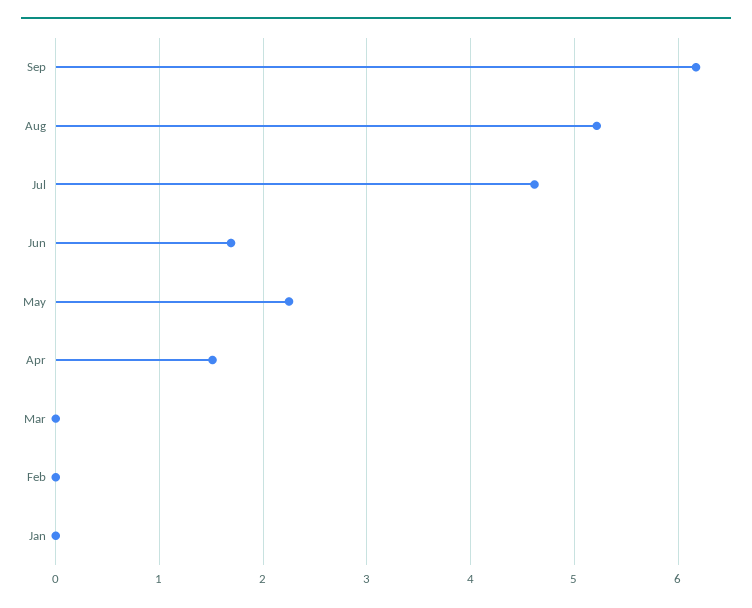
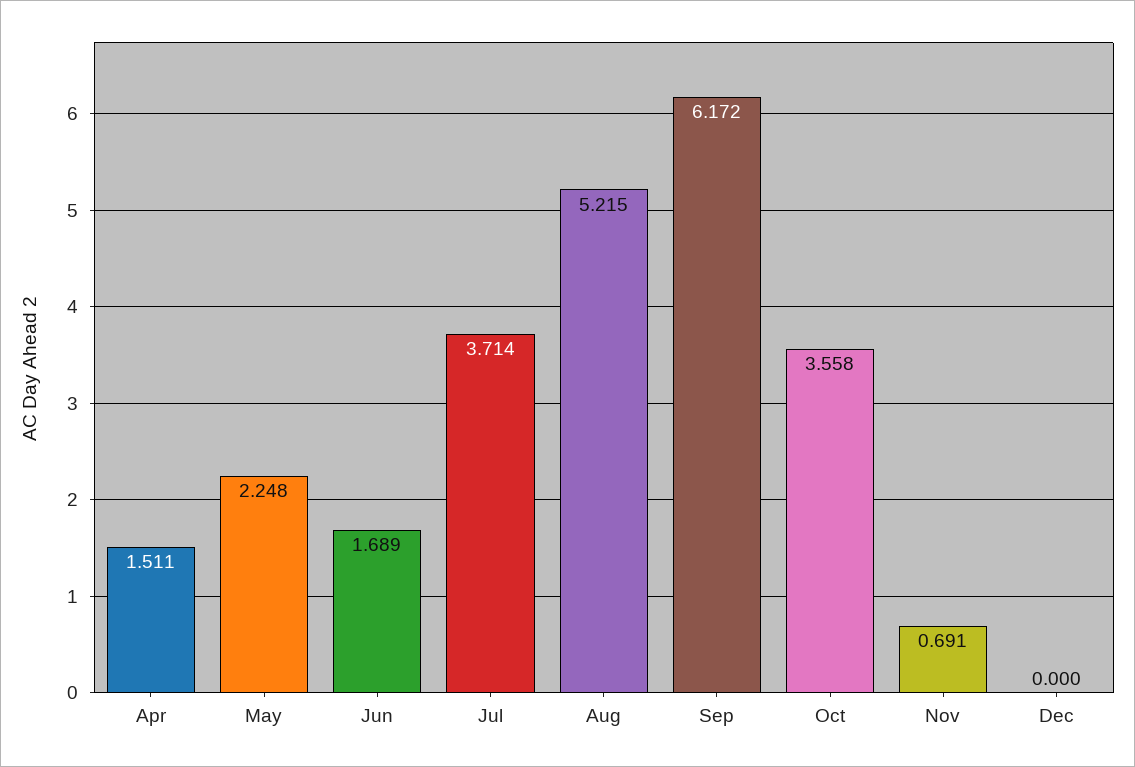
Jul: 4.6 -> 3.714
Mar: 0 -> none
Feb: 0 -> none
Jan: 0 -> none
Oct: none -> 3.558
Nov: none -> 0.691
Dec: none -> 0

